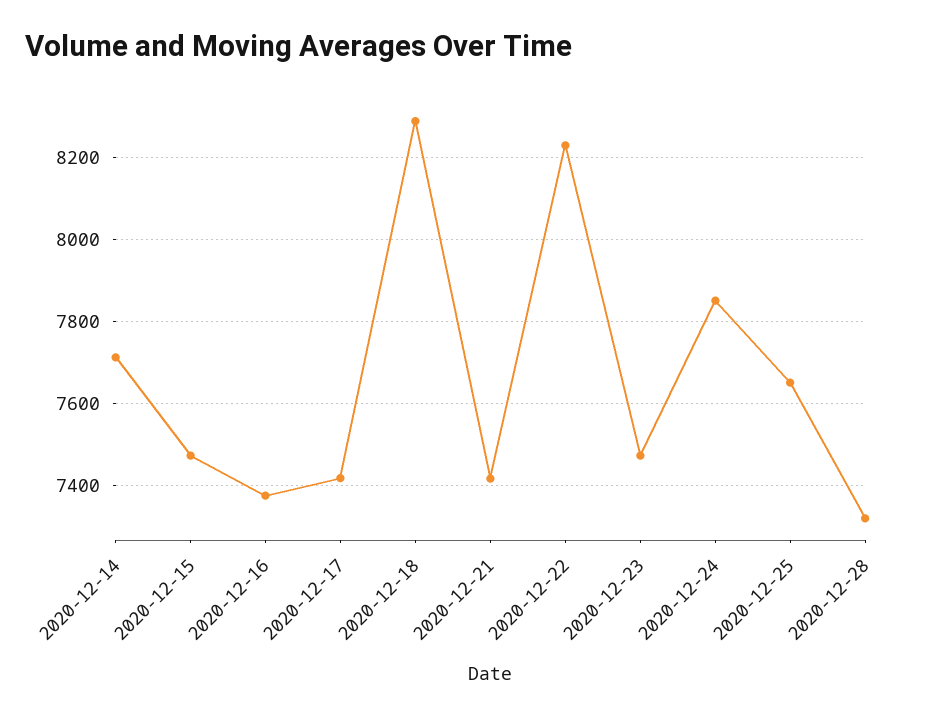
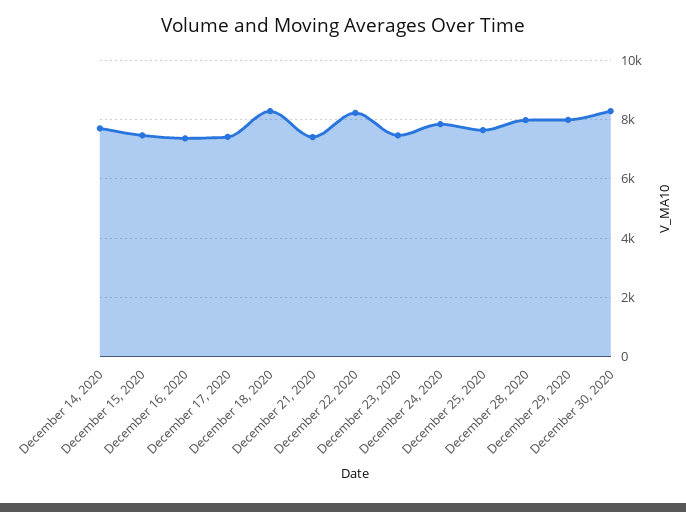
2020-12-28: 7320 -> 8000
December 29, 2020: none -> 8000
December 30, 2020: none -> 8250

